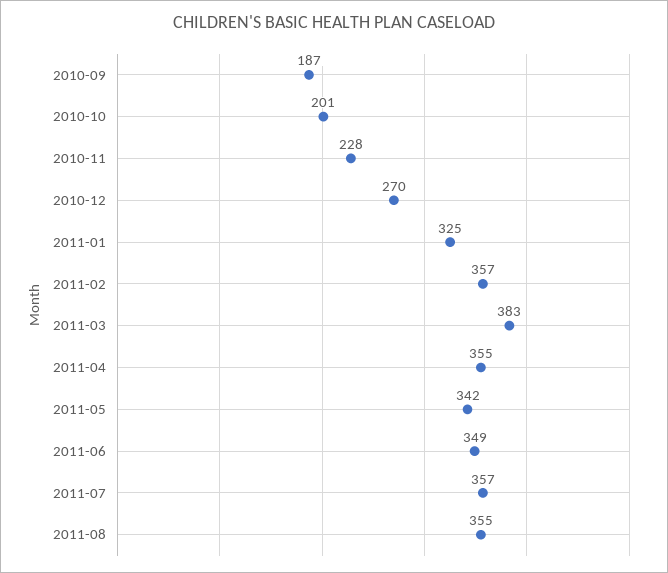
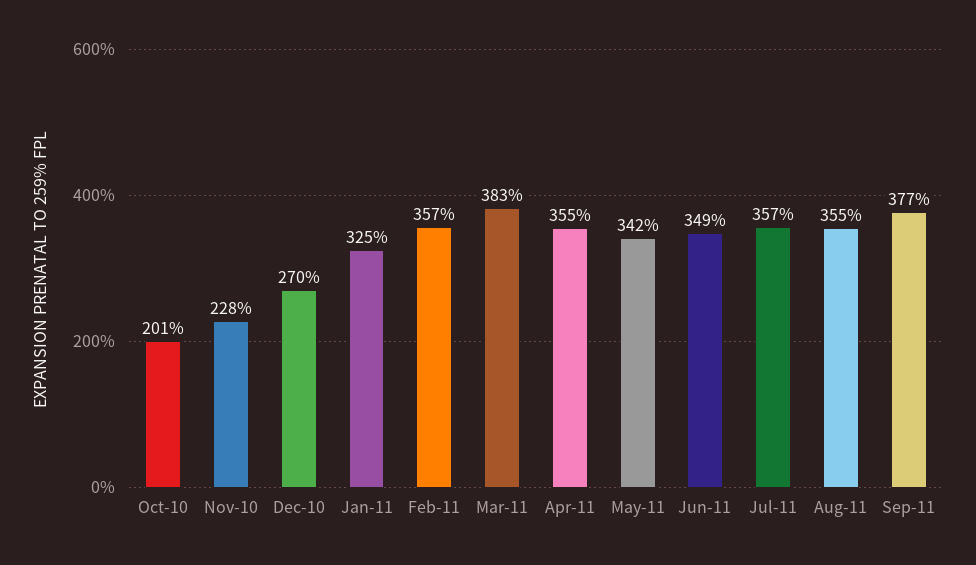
2010-09: 187 -> none
Sep-11: none -> 377

